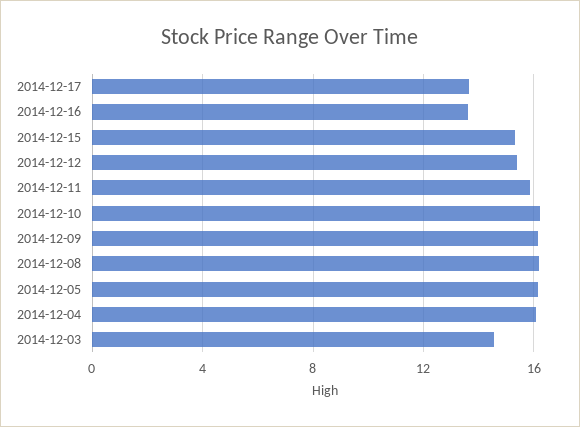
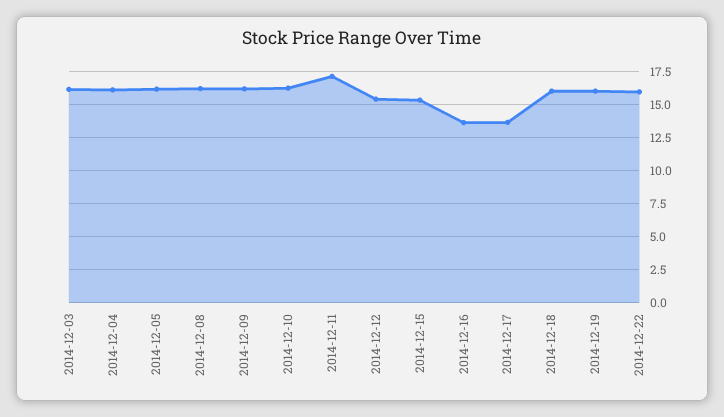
2014-12-11: 16 -> 17
2014-12-03: 14.5 -> 16
2014-12-18: none -> 16
2014-12-19: none -> 16
2014-12-22: none -> 16

